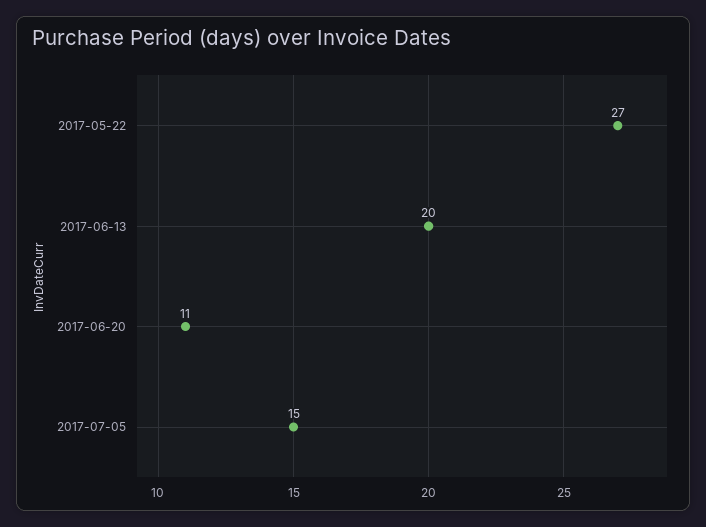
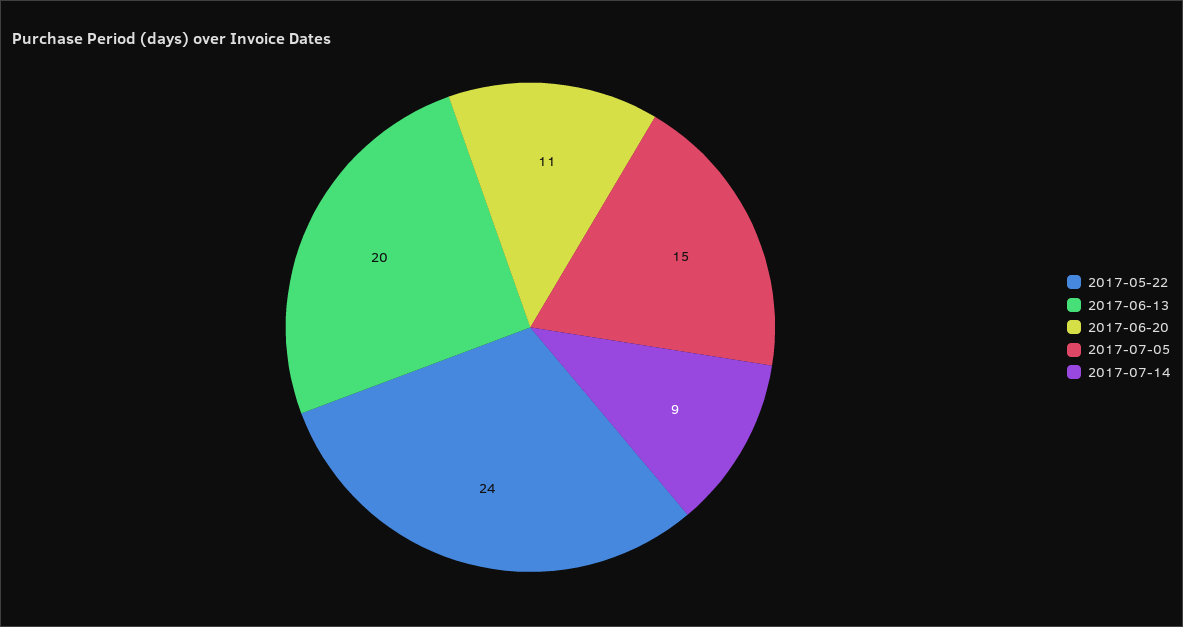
2017-05-22: 27 -> 24
2017-07-14: none -> 9

